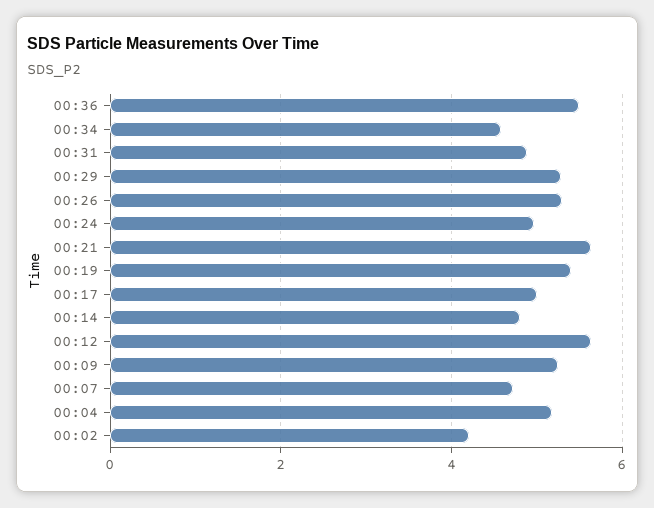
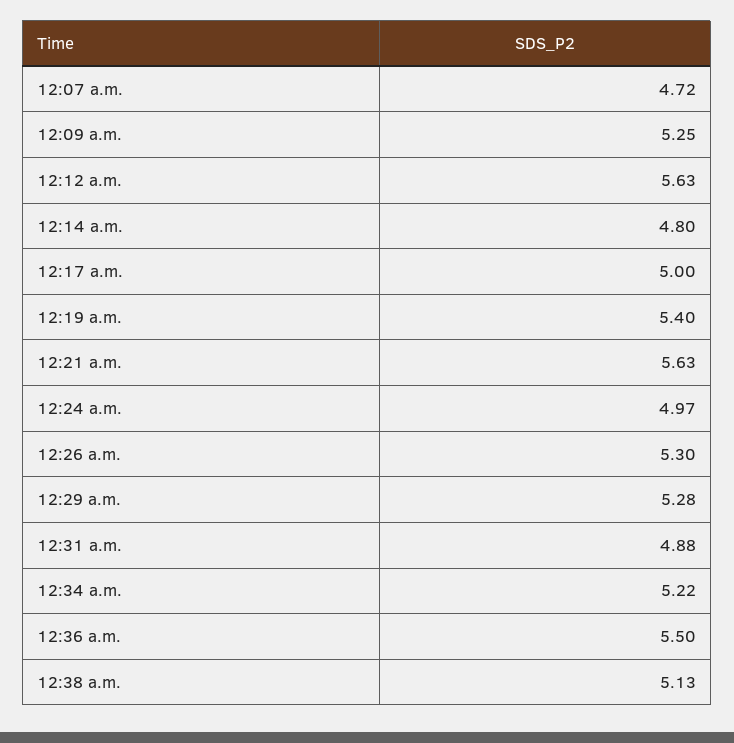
00:34: 4.6 -> 5.22
00:04: 5.2 -> none
00:02: 4.2 -> none
12:38 a.m.: none -> 5.13

